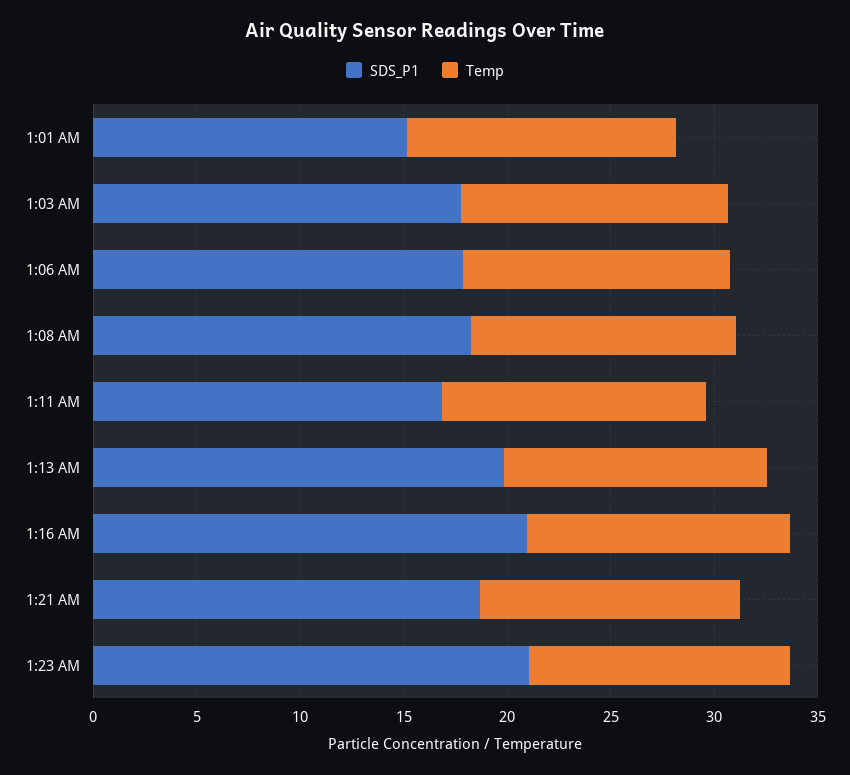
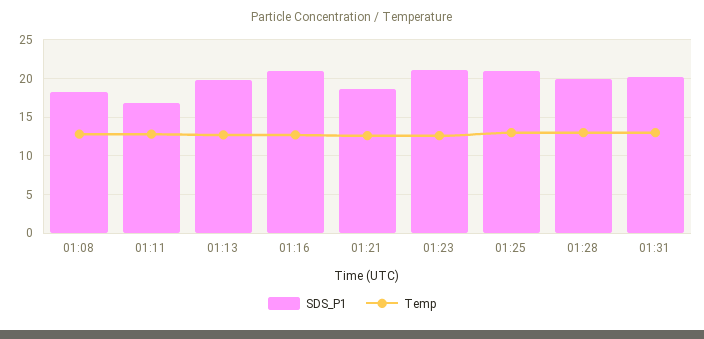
SDS_P1, 1:01 AM: 15 -> none
Temp, 1:01 AM: 13 -> none
SDS_P1, 1:03 AM: 18 -> none
Temp, 1:03 AM: 13 -> none
SDS_P1, 1:06 AM: 18 -> none
Temp, 1:06 AM: 13 -> none
SDS_P1, 01:25: none -> 21
Temp, 01:25: none -> 13
SDS_P1, 01:28: none -> 20
Temp, 01:28: none -> 13
SDS_P1, 01:31: none -> 20
Temp, 01:31: none -> 13

